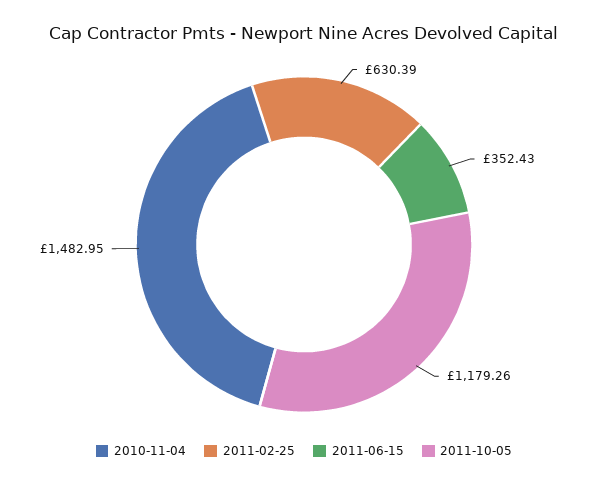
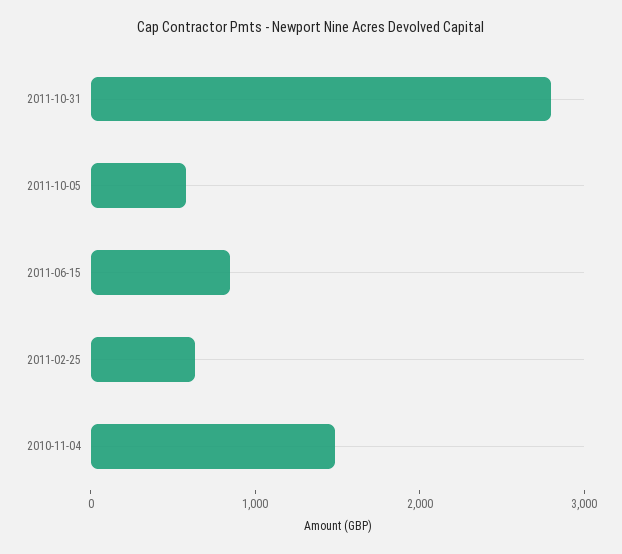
2011-06-15: 352.43 -> 800
2011-10-05: 1179.26 -> 600
2011-10-31: none -> 2800

